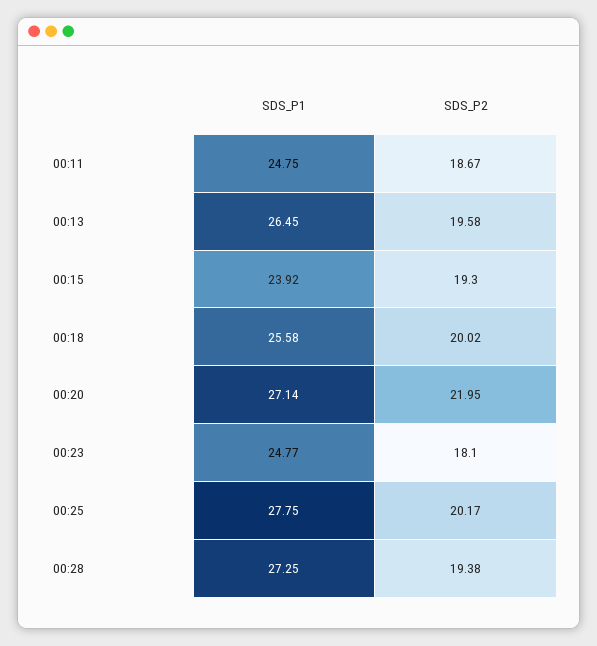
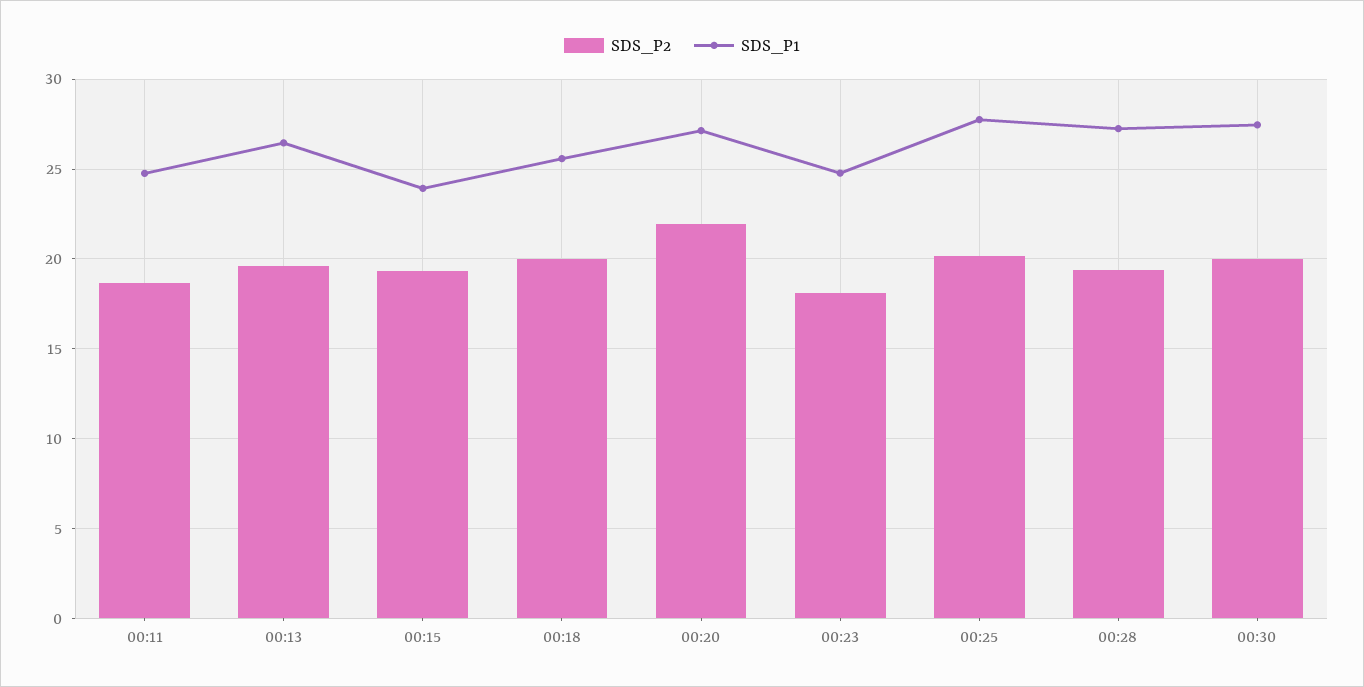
SDS_P2, 00:30: none -> 20
SDS_P1, 00:30: none -> 27.5

